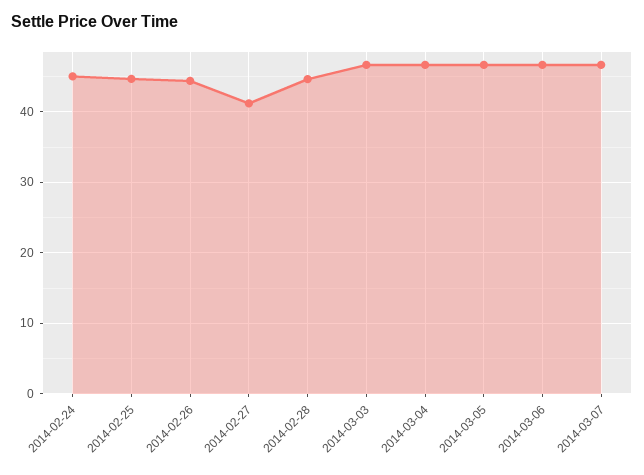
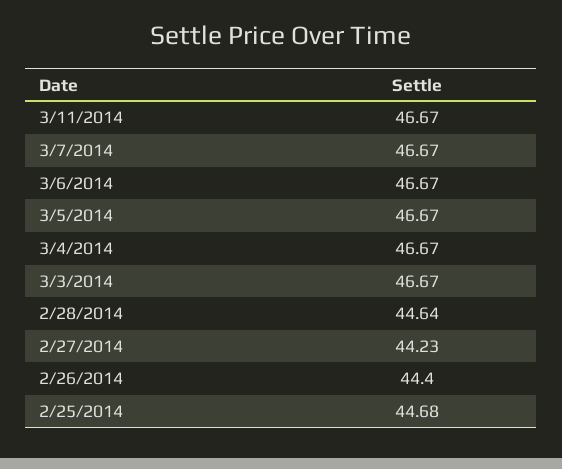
2014-02-24: 45 -> none
2014-02-27: 41 -> 44.23
3/11/2014: none -> 46.67

